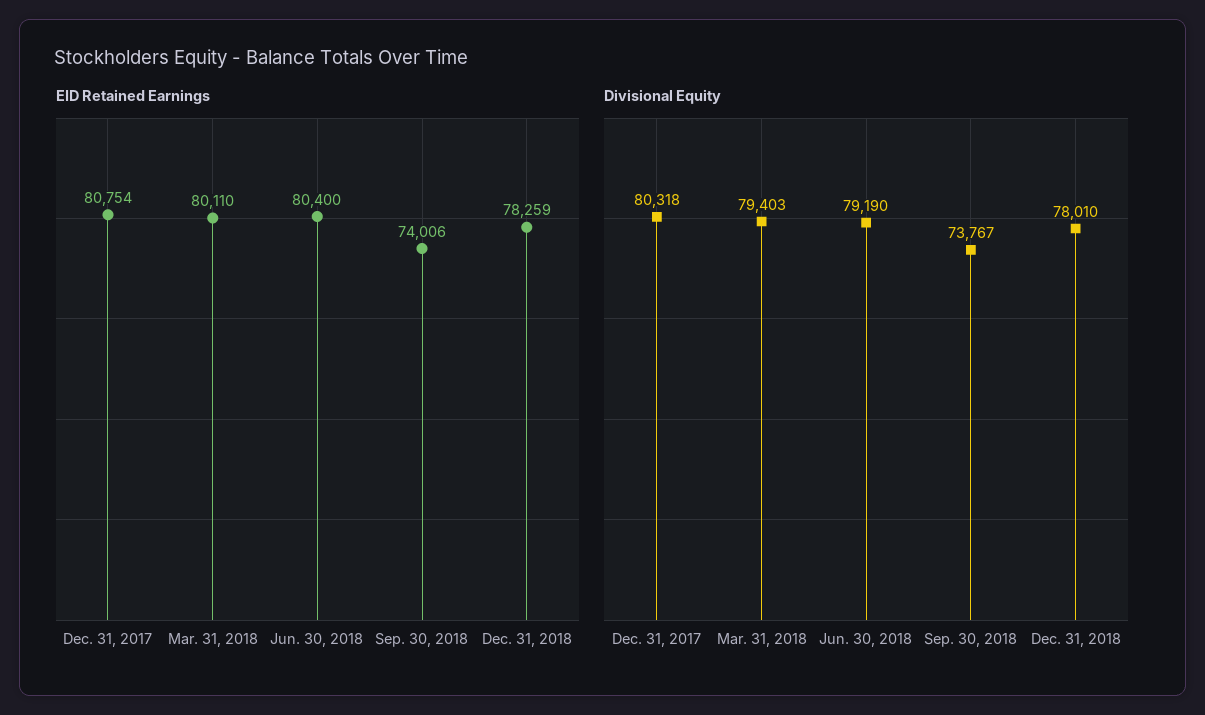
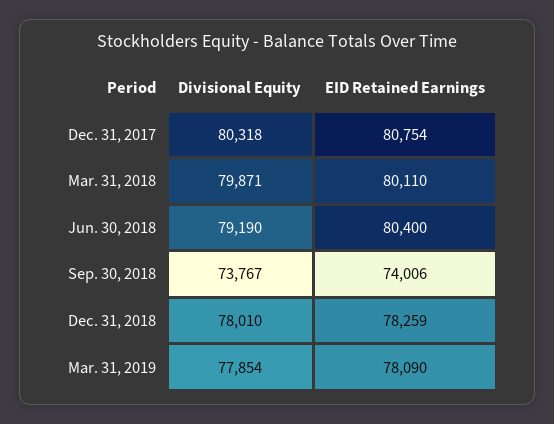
Divisional Equity, Mar. 31, 2018: 79403 -> 79871
Divisional Equity, Mar. 31, 2019: none -> 77854
EID Retained Earnings, Mar. 31, 2019: none -> 78090

